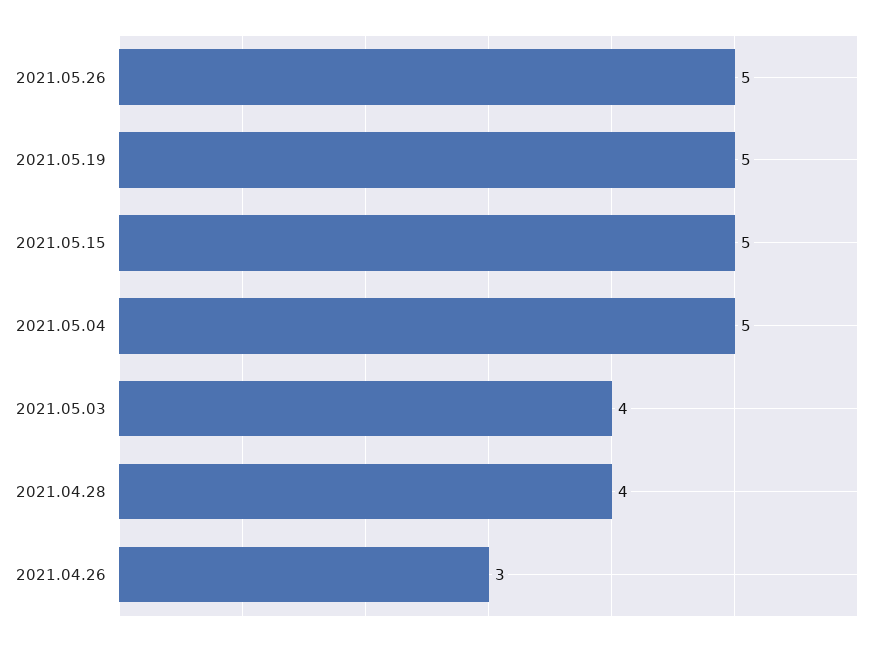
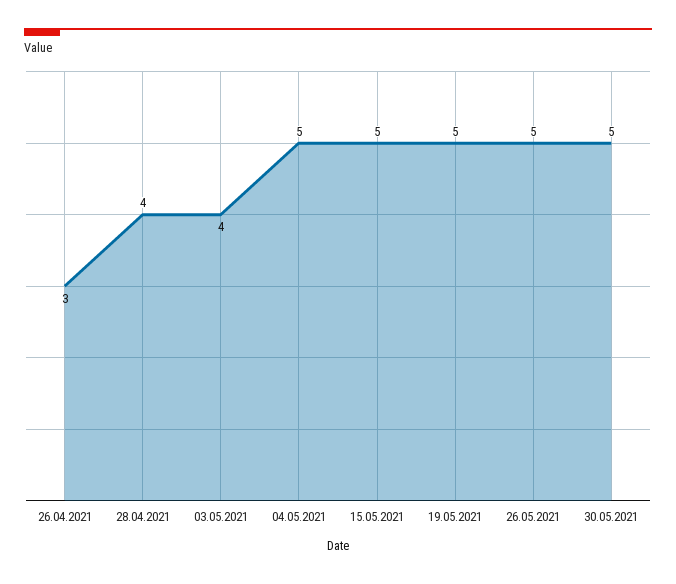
30.05.2021: none -> 5

